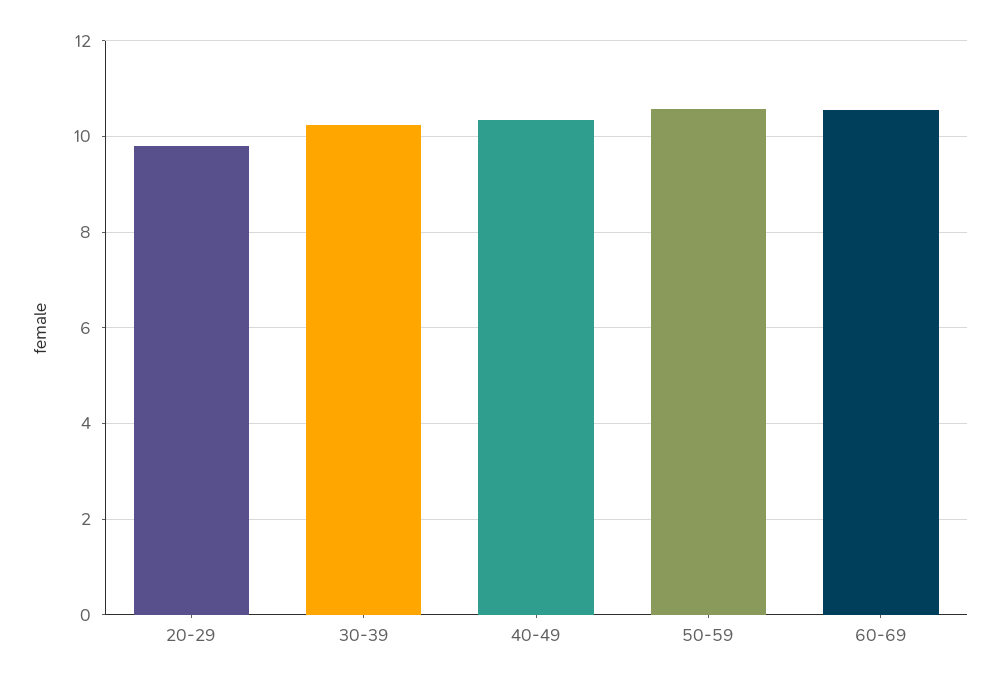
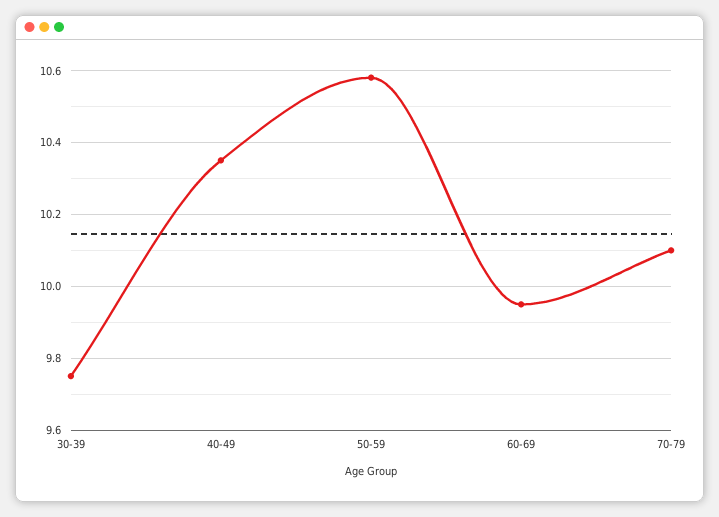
20-29: 9.8 -> none
30-39: 10.2 -> 9.75
60-69: 10.6 -> 9.95
70-79: none -> 10.1

